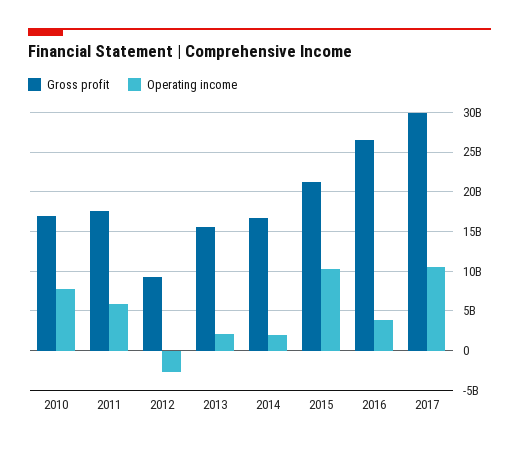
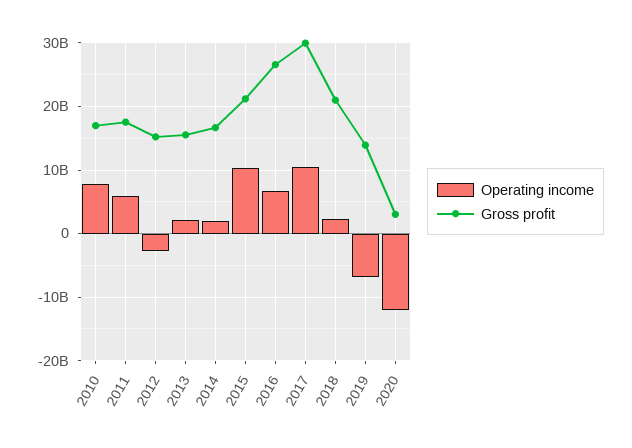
Gross profit, 2012: 9000000000 -> 15000000000
Operating income, 2016: 4000000000 -> 7000000000
Operating income, 2018: none -> 2000000000
Gross profit, 2018: none -> 21000000000
Operating income, 2019: none -> -7000000000
Gross profit, 2019: none -> 14000000000
Operating income, 2020: none -> -12000000000
Gross profit, 2020: none -> 3000000000

